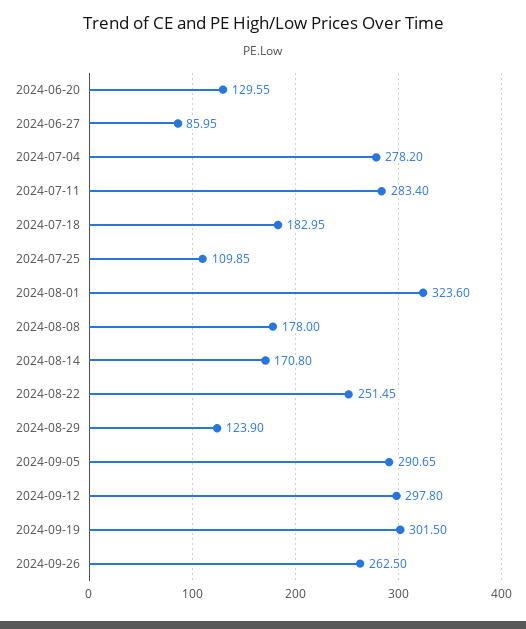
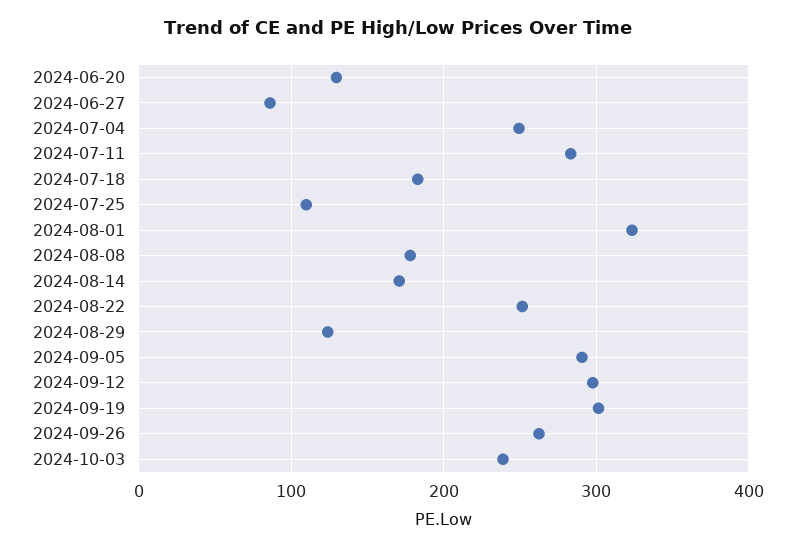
2024-07-04: 278.2 -> 250
2024-10-03: none -> 240

